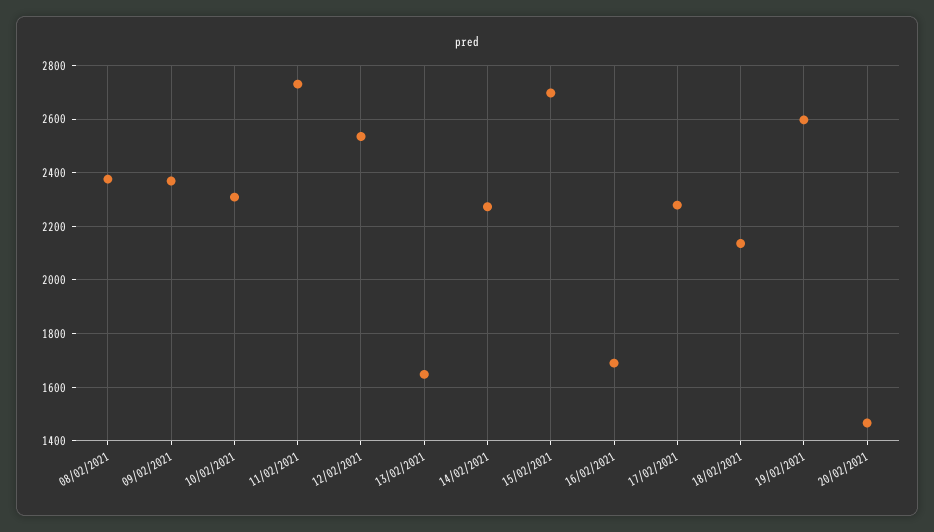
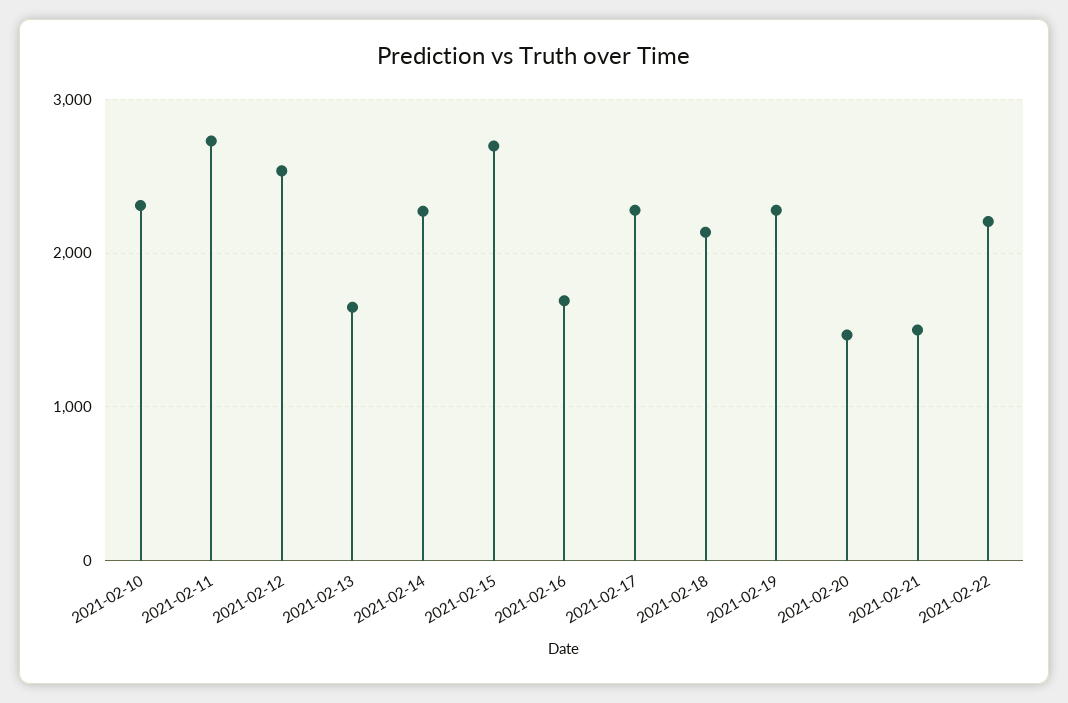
08/02/2021: 2375 -> none
09/02/2021: 2375 -> none
19/02/2021: 2600 -> 2300
2021-02-21: none -> 1500
2021-02-22: none -> 2200

